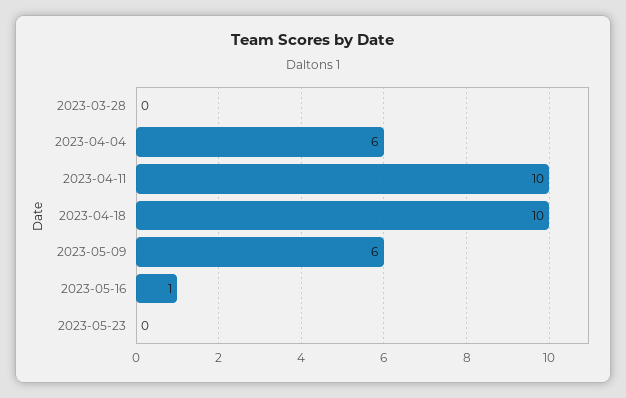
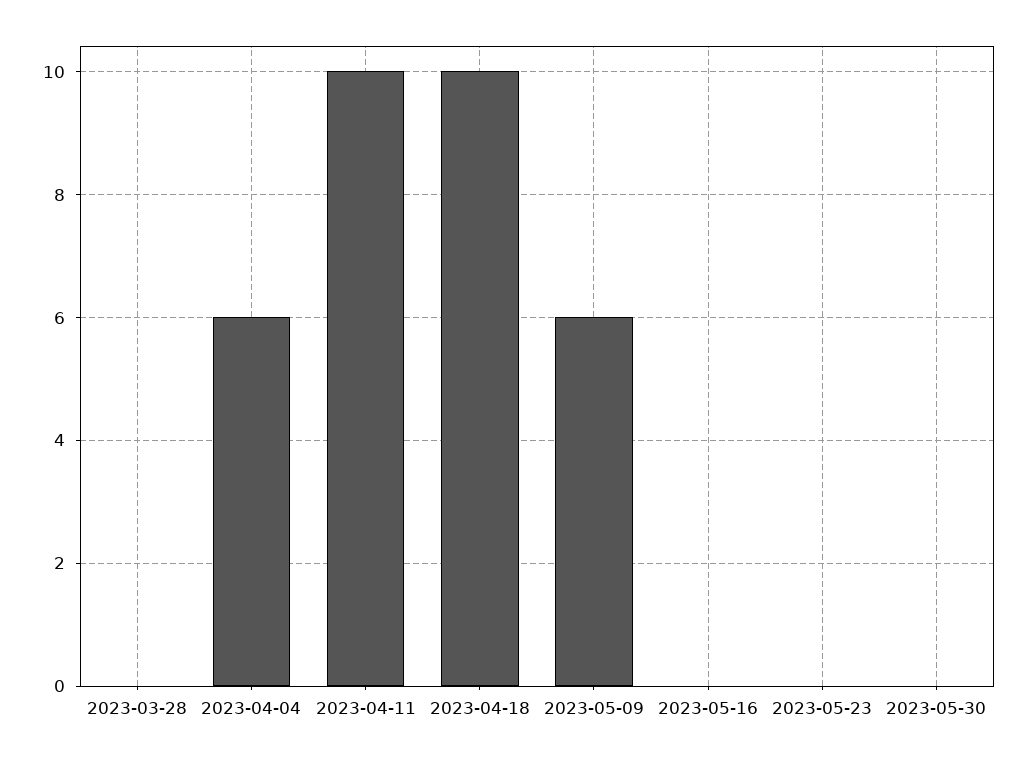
2023-05-16: 1 -> 0
2023-05-30: none -> 0

